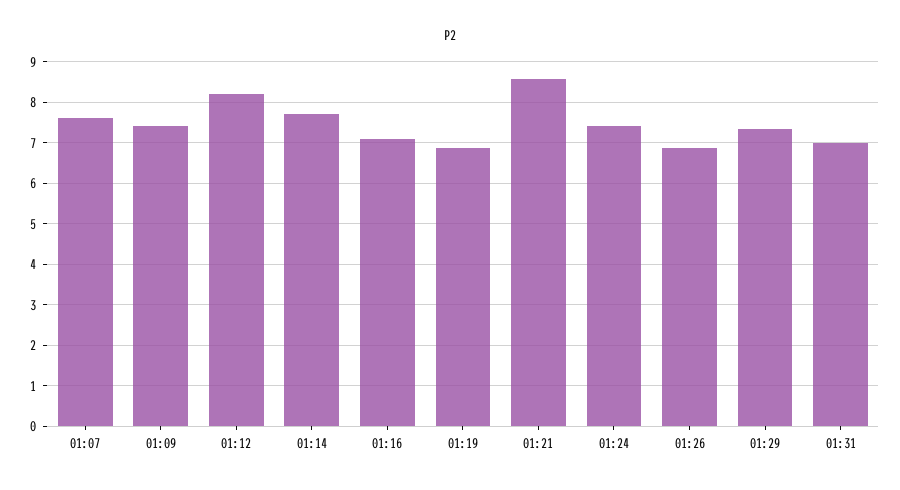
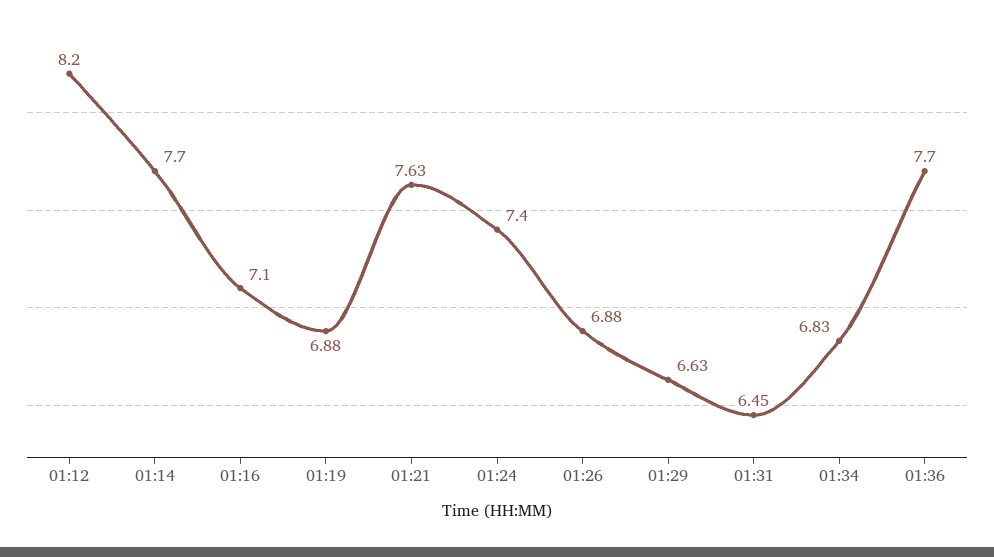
01:07: 7.6 -> none
01:09: 7.4 -> none
01:21: 8.6 -> 7.63
01:29: 7.4 -> 6.63
01:31: 7 -> 6.45
01:34: none -> 6.83
01:36: none -> 7.7

